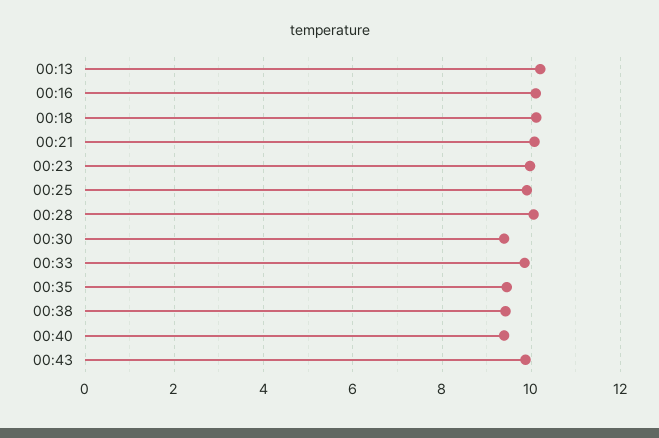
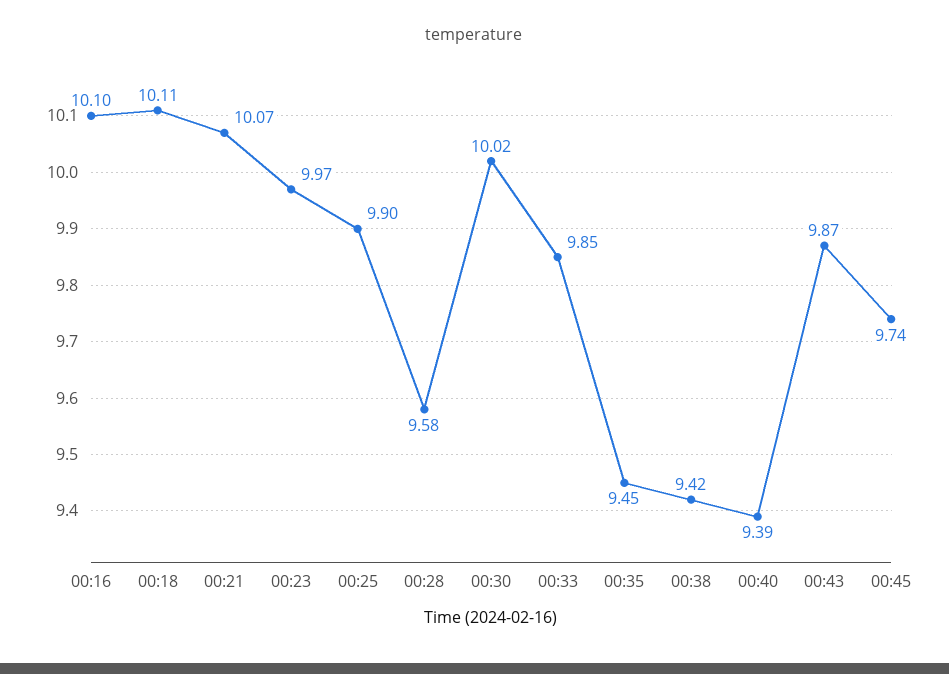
00:13: 10.2 -> none
00:28: 10 -> 9.58
00:30: 9.4 -> 10.02
00:45: none -> 9.74

